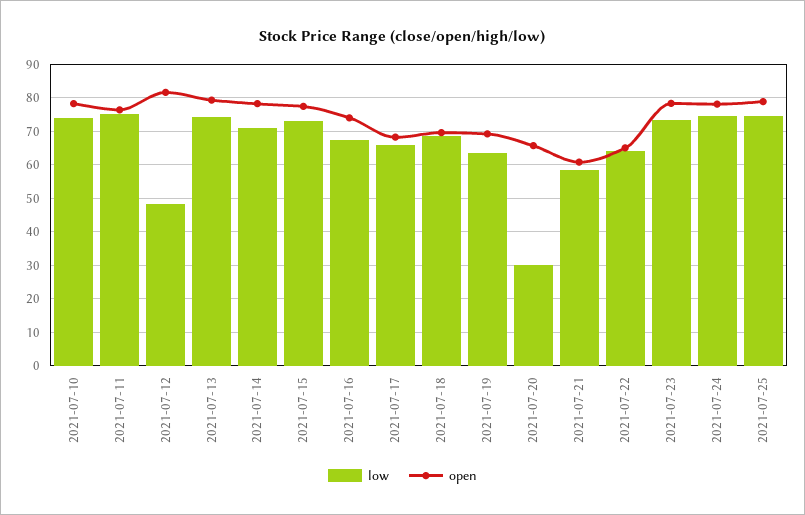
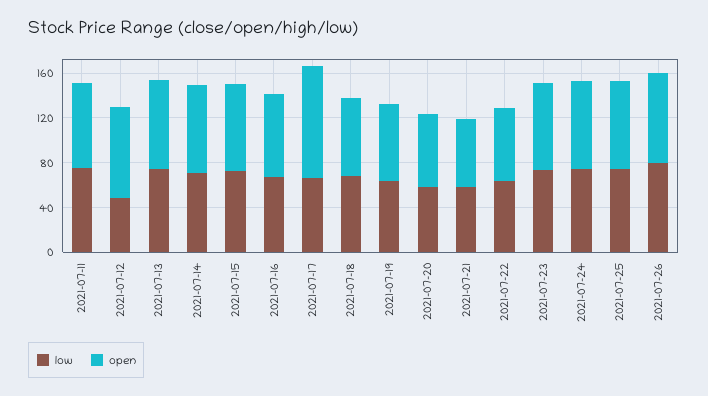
low, 2021-07-10: 74 -> none
open, 2021-07-10: 78 -> none
open, 2021-07-17: 68 -> 100
low, 2021-07-20: 30 -> 60
low, 2021-07-26: none -> 80
open, 2021-07-26: none -> 80

